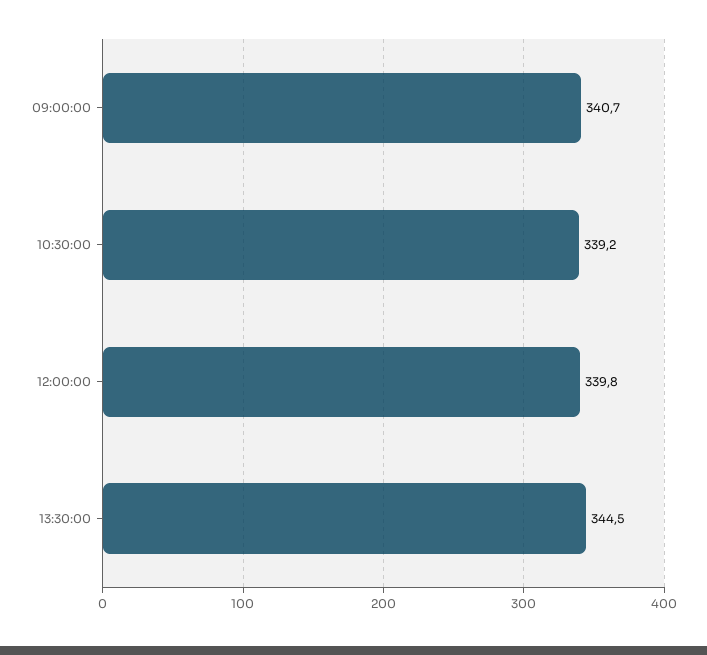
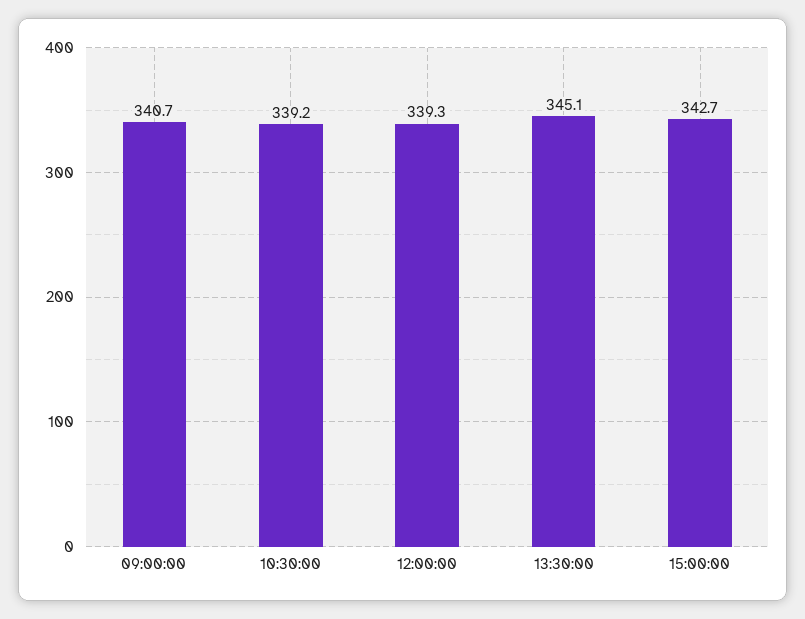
12:00:00: 339.8 -> 339.3
13:30:00: 344.5 -> 345.1
15:00:00: none -> 342.7

